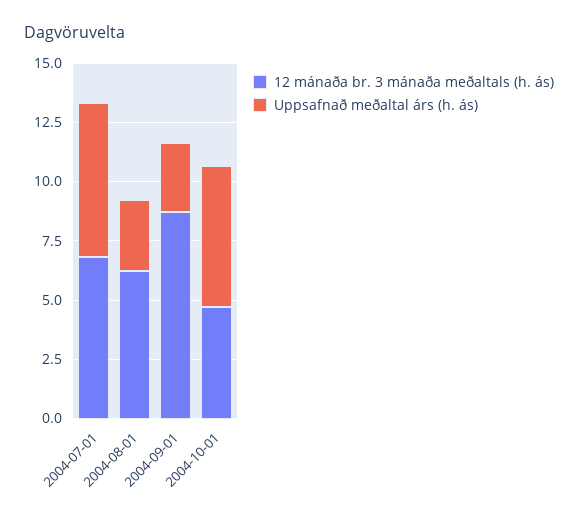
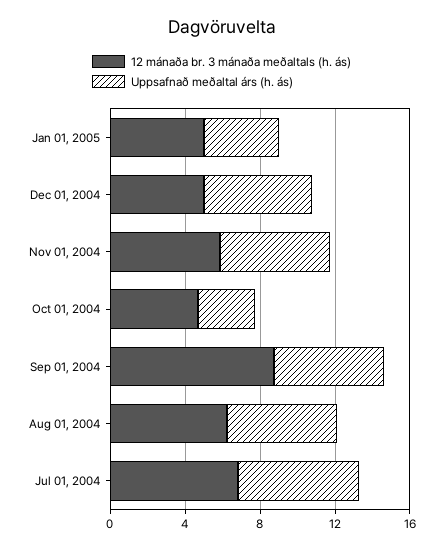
Uppsafnað meðaltal árs (h. ás), 2004-08-01: 3 -> 6
Uppsafnað meðaltal árs (h. ás), 2004-09-01: 3 -> 6
Uppsafnað meðaltal árs (h. ás), 2004-10-01: 6 -> 3
12 mánaða br. 3 mánaða meðaltals (h. ás), Jan 01, 2005: none -> 5
Uppsafnað meðaltal árs (h. ás), Jan 01, 2005: none -> 4
12 mánaða br. 3 mánaða meðaltals (h. ás), Dec 01, 2004: none -> 5
Uppsafnað meðaltal árs (h. ás), Dec 01, 2004: none -> 6
12 mánaða br. 3 mánaða meðaltals (h. ás), Nov 01, 2004: none -> 6
Uppsafnað meðaltal árs (h. ás), Nov 01, 2004: none -> 6

